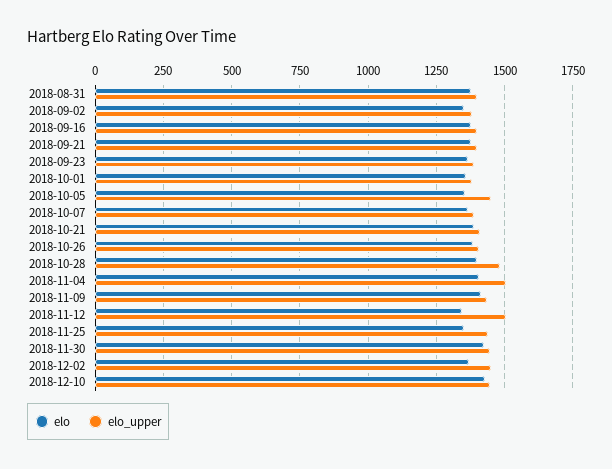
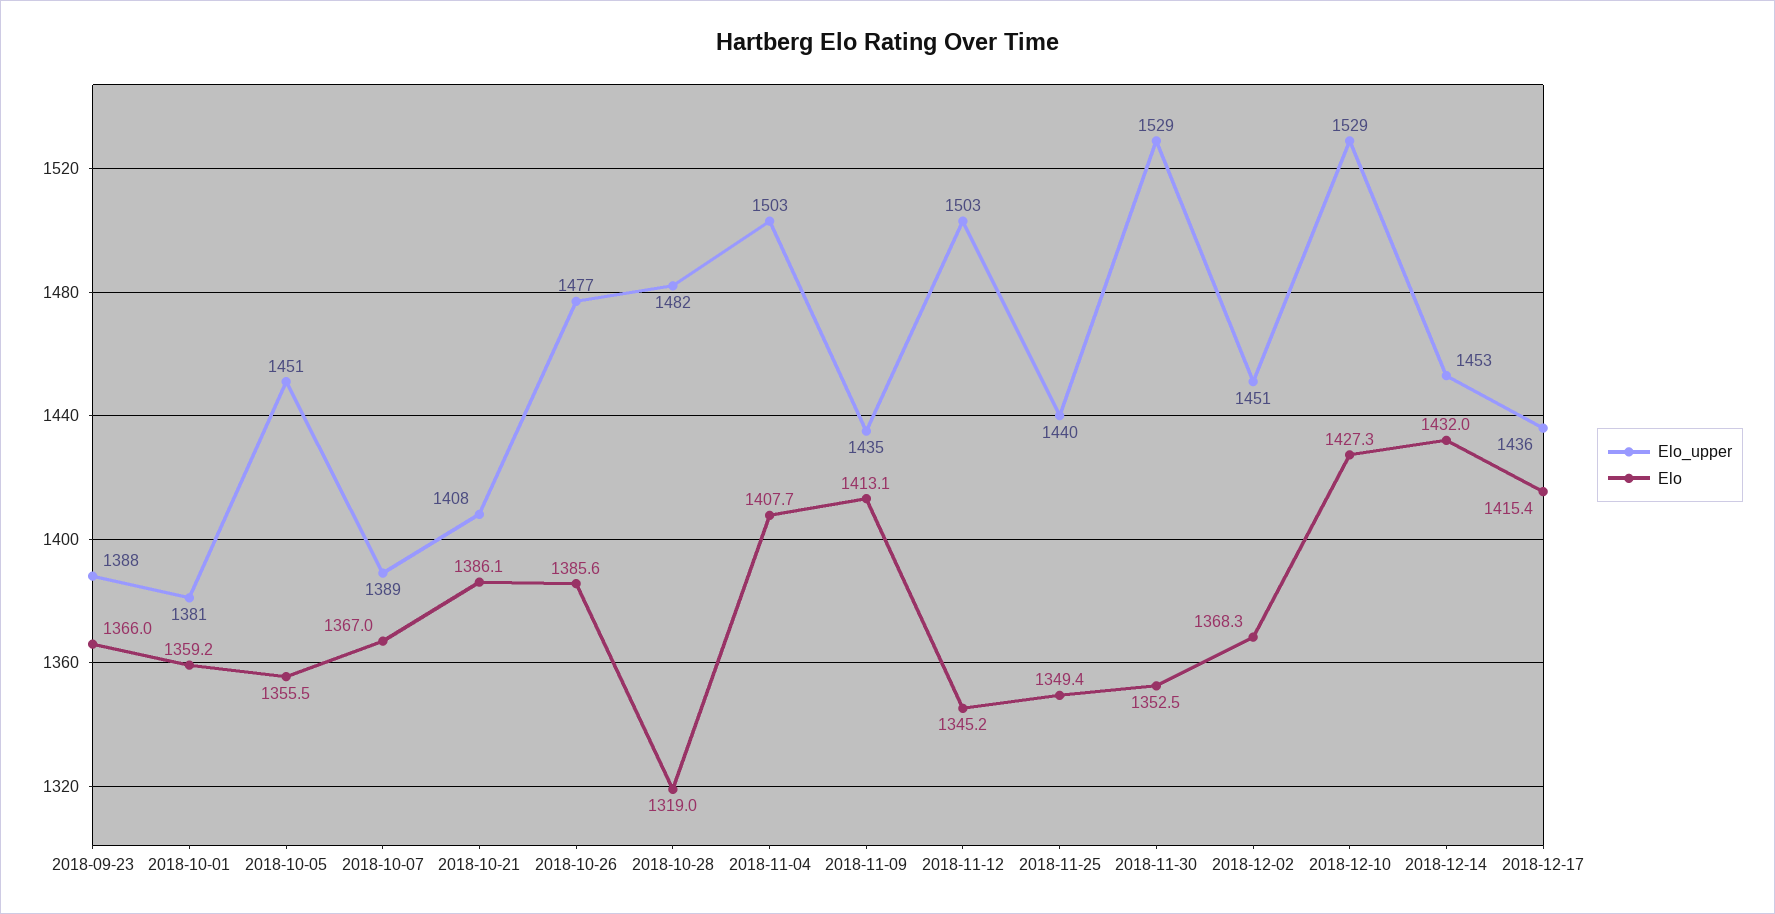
elo, 2018-08-31: 1375 -> none
elo_upper, 2018-08-31: 1400 -> none
elo, 2018-09-02: 1350 -> none
elo_upper, 2018-09-02: 1375 -> none
elo, 2018-09-16: 1375 -> none
elo_upper, 2018-09-16: 1400 -> none
elo, 2018-09-21: 1375 -> none
elo_upper, 2018-09-21: 1400 -> none
elo_upper, 2018-10-26: 1400 -> 1477
elo, 2018-10-28: 1400 -> 1319
elo, 2018-11-30: 1425 -> 1352.5
elo_upper, 2018-11-30: 1450 -> 1529
elo_upper, 2018-12-10: 1450 -> 1529
elo_upper, 2018-12-14: none -> 1453
elo, 2018-12-14: none -> 1432
elo_upper, 2018-12-17: none -> 1436
elo, 2018-12-17: none -> 1415.4

